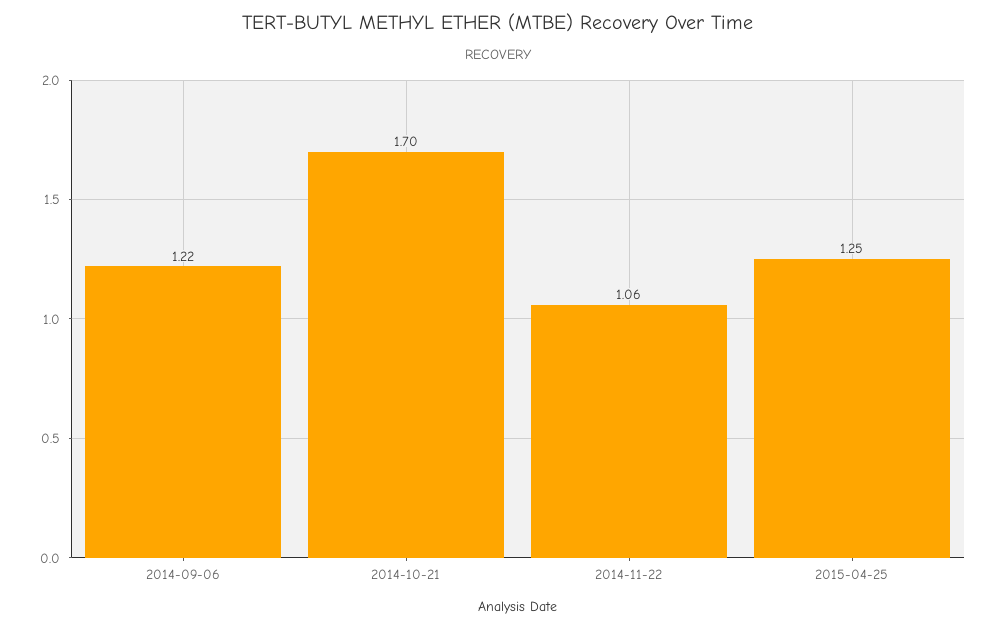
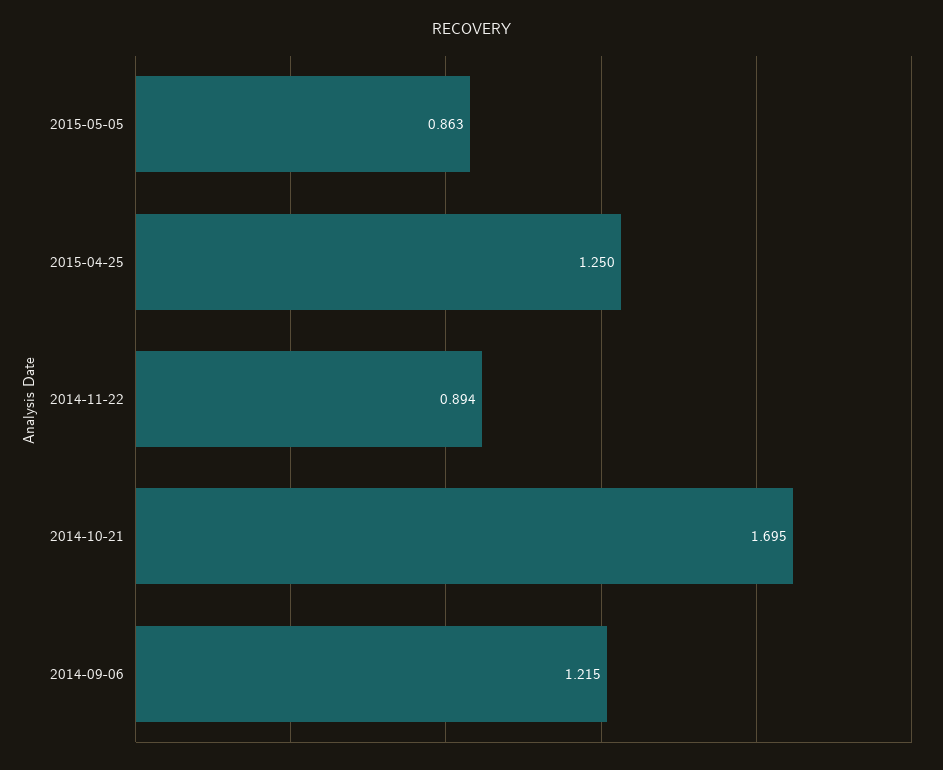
2014-11-22: 1.06 -> 0.894
2015-05-05: none -> 0.863

